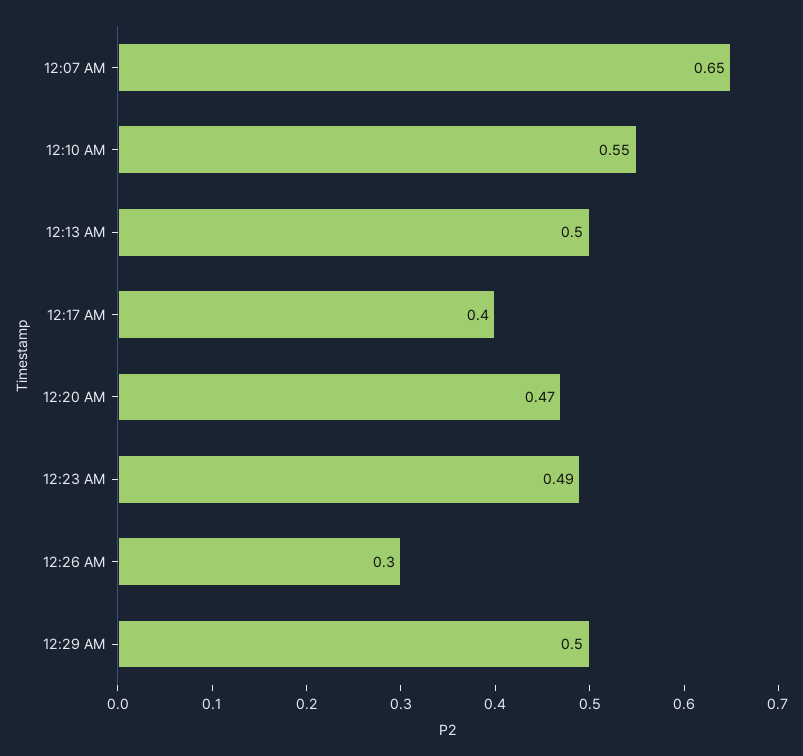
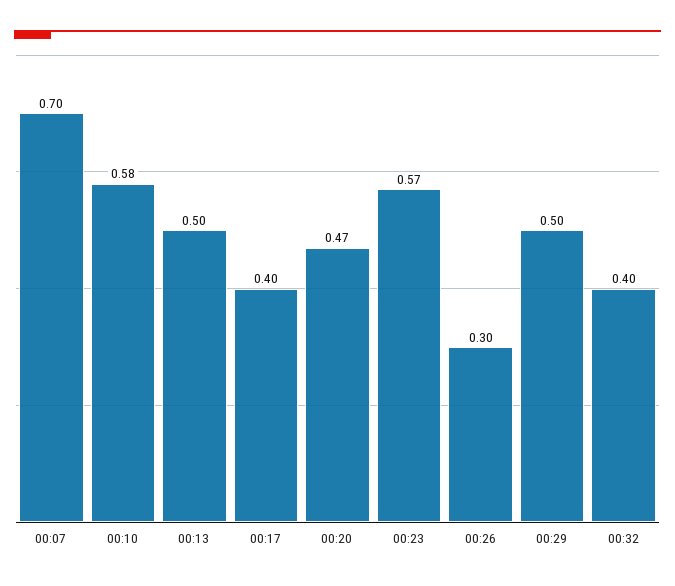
12:07 AM: 0.65 -> 0.7
12:10 AM: 0.55 -> 0.58
12:23 AM: 0.49 -> 0.57
00:32: none -> 0.4

